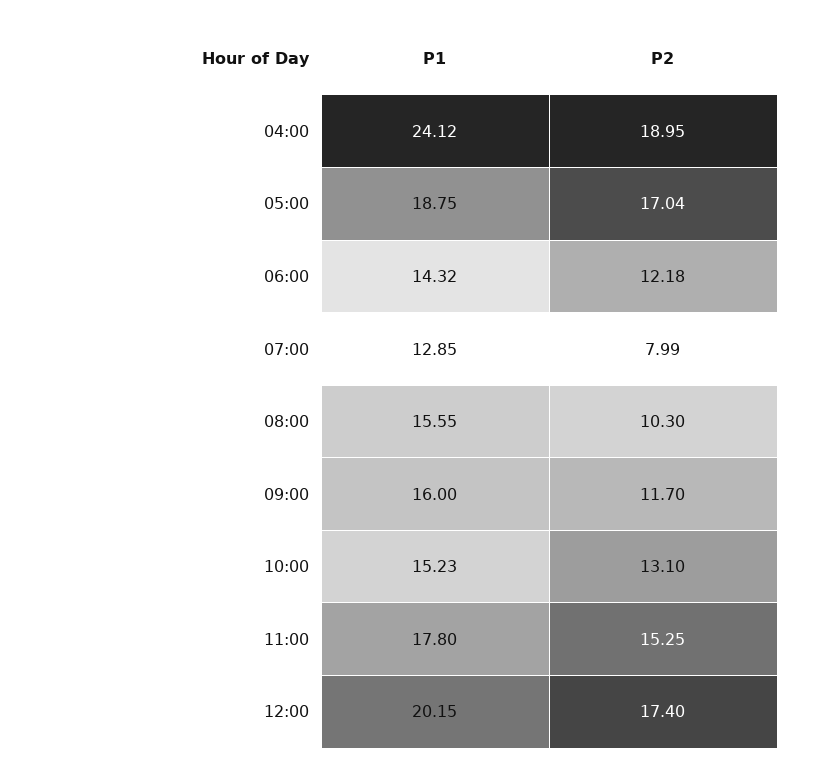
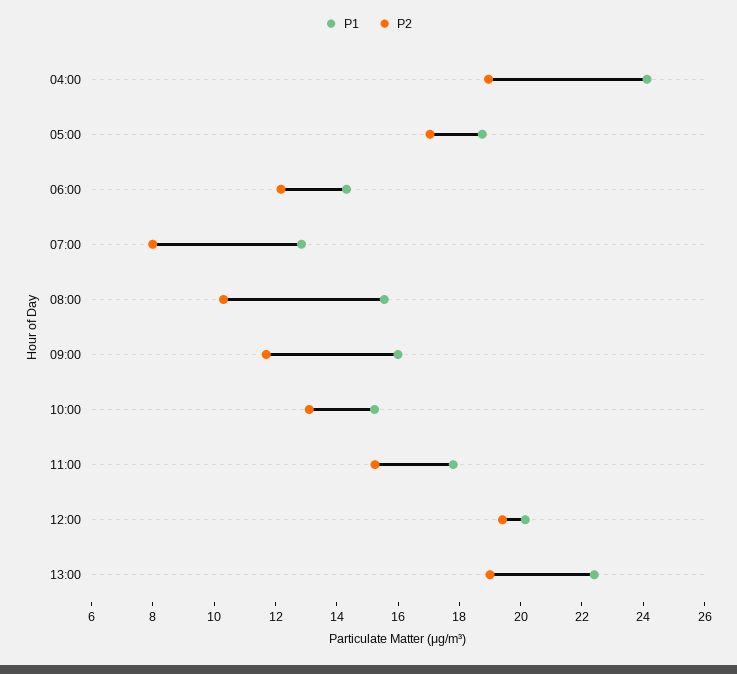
P2, 12:00: 17.4 -> 19.5
P1, 13:00: none -> 22.5
P2, 13:00: none -> 19

